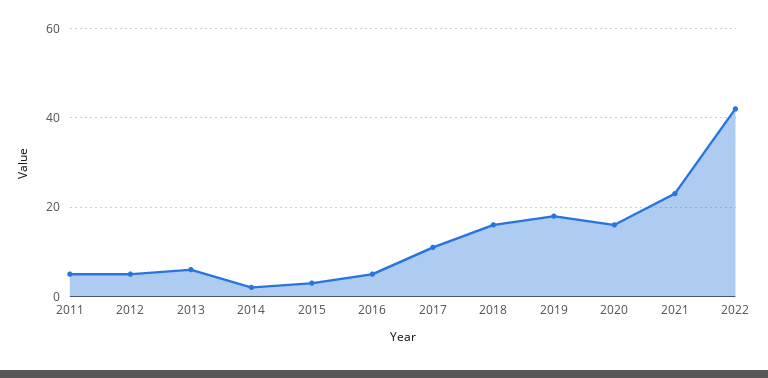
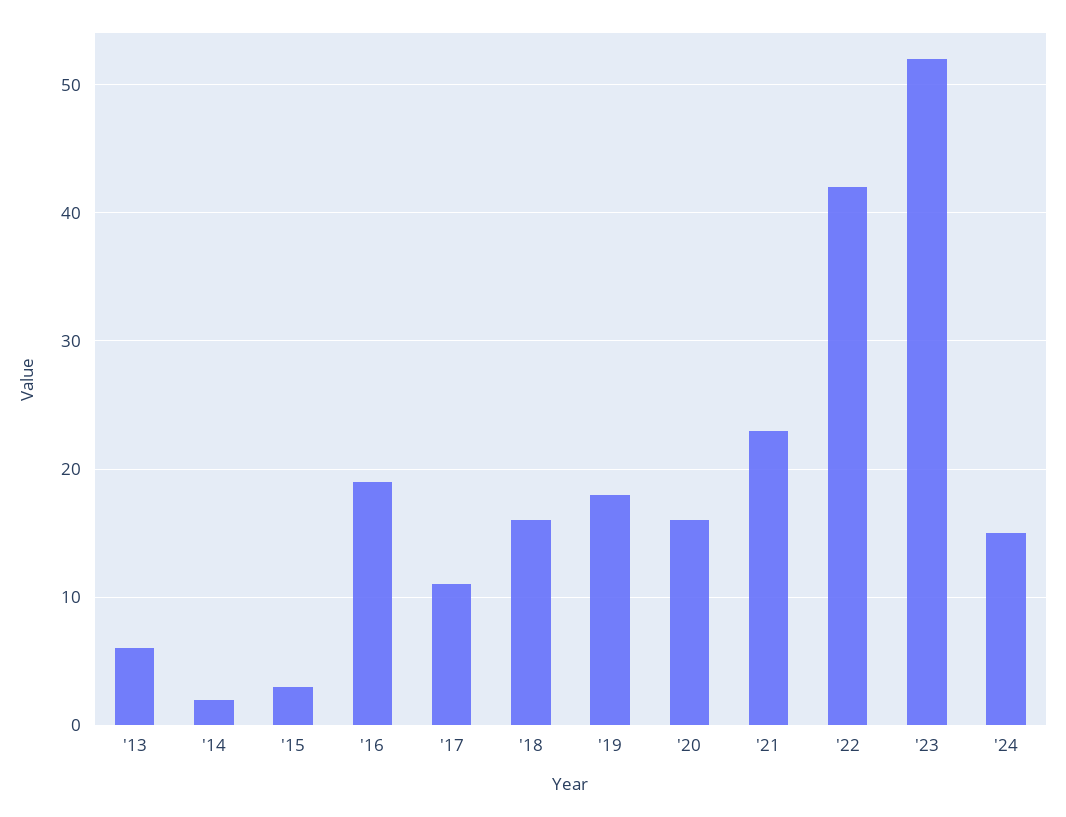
2011: 5 -> none
2012: 5 -> none
2016: 5 -> 19
'23: none -> 52
'24: none -> 15

